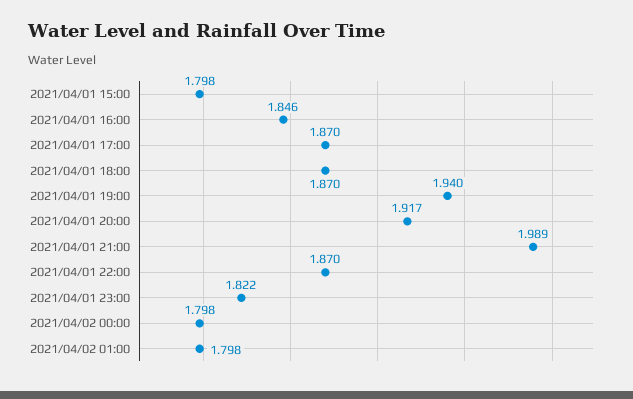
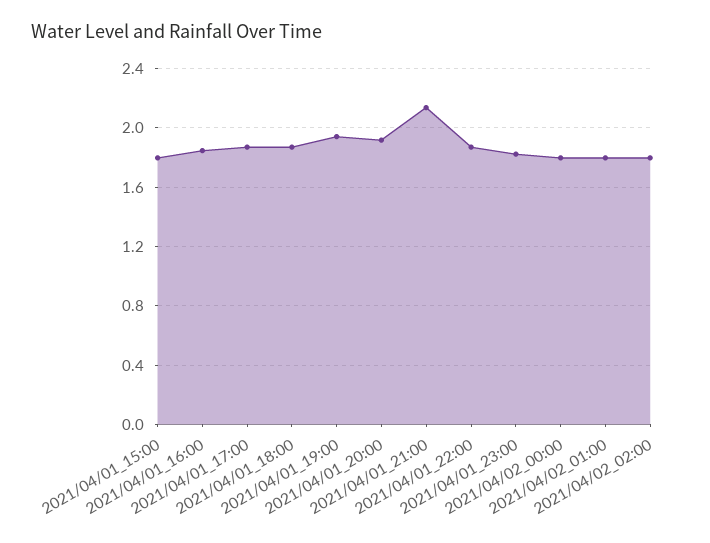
2021/04/01 21:00: 1.989 -> 2.15
2021/04/02_02:00: none -> 1.8

